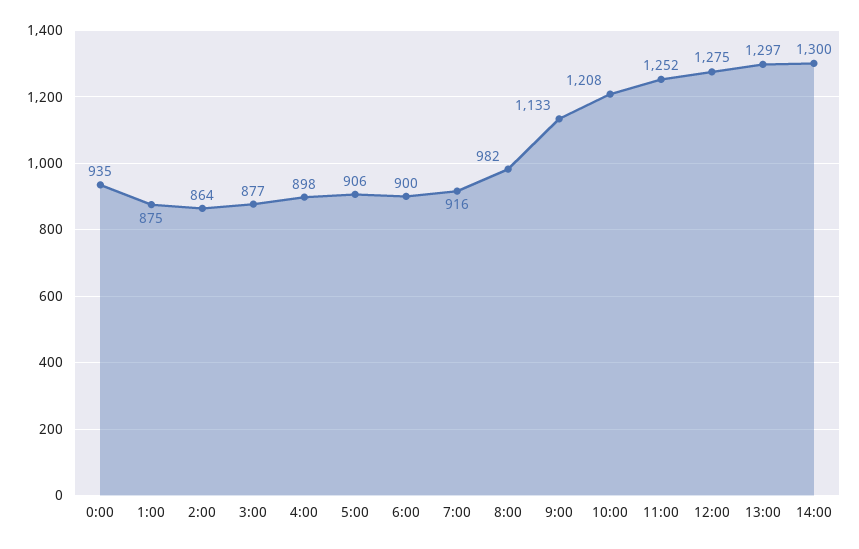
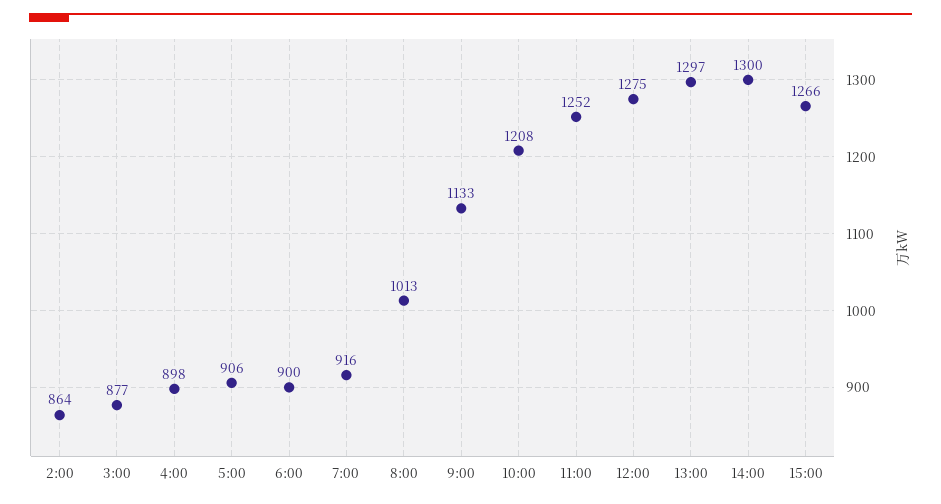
0:00: 935 -> none
1:00: 875 -> none
8:00: 982 -> 1013
15:00: none -> 1266

